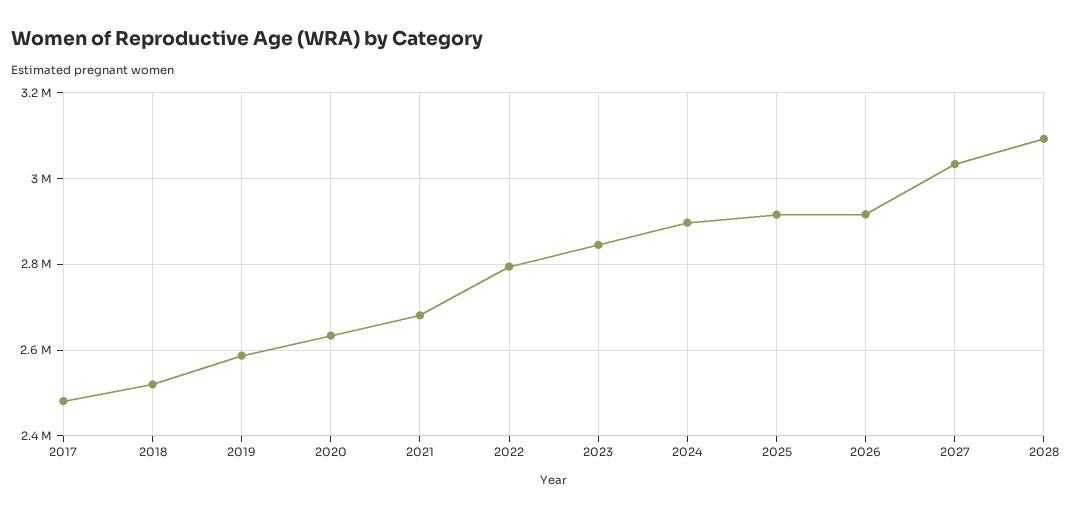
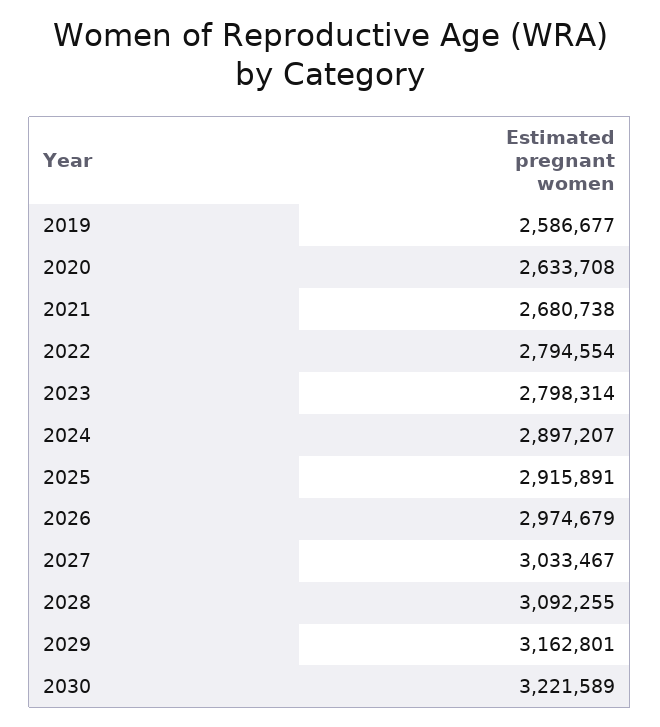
2017: 2480000 -> none
2018: 2520000 -> none
2023: 2840000 -> 2798314
2026: 2920000 -> 2974679
2029: none -> 3162801
2030: none -> 3221589

